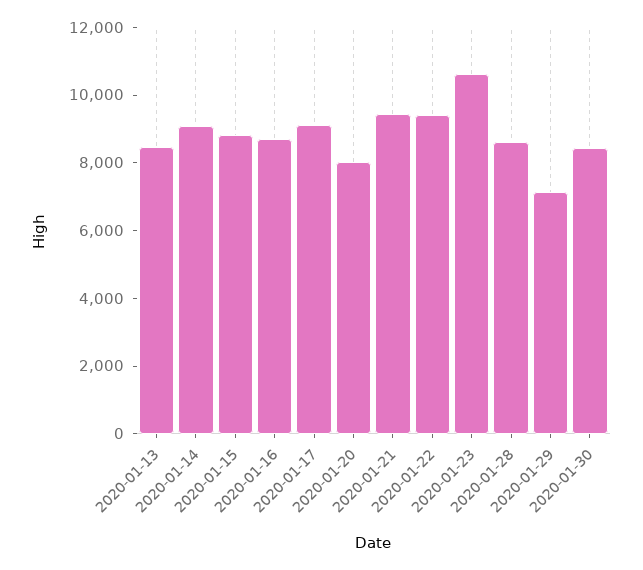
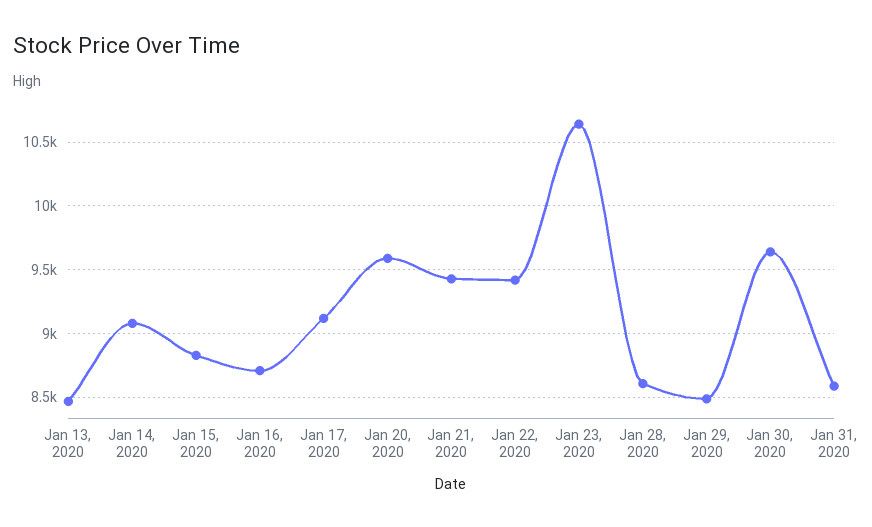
2020-01-20: 8000 -> 9600
2020-01-29: 7000 -> 8500
2020-01-30: 8500 -> 9650
Jan 31, 2020: none -> 8600

